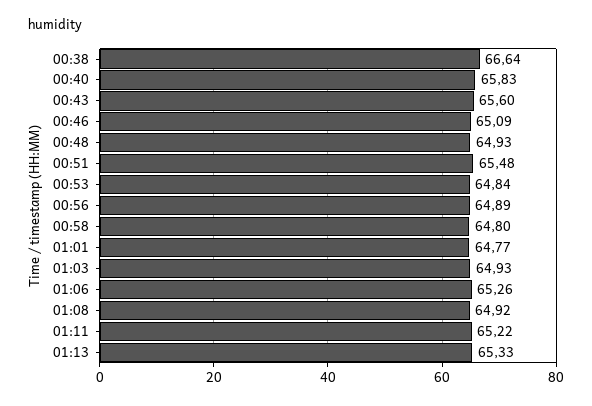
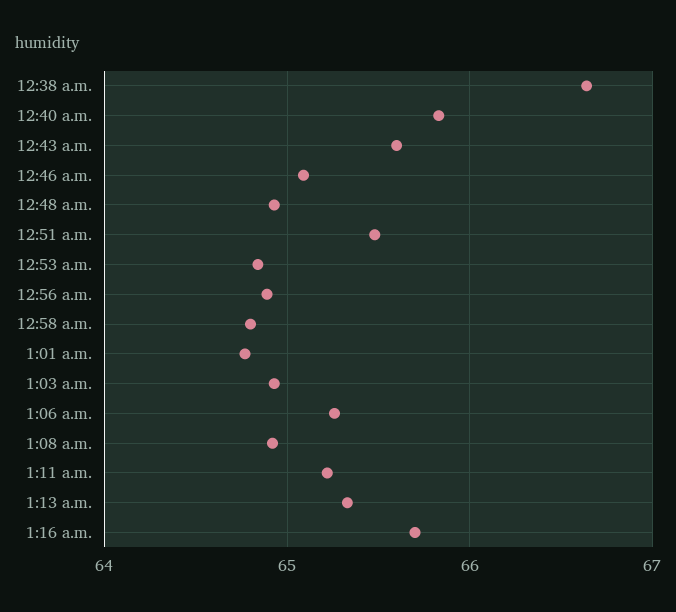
1:16 a.m.: none -> 65.7

